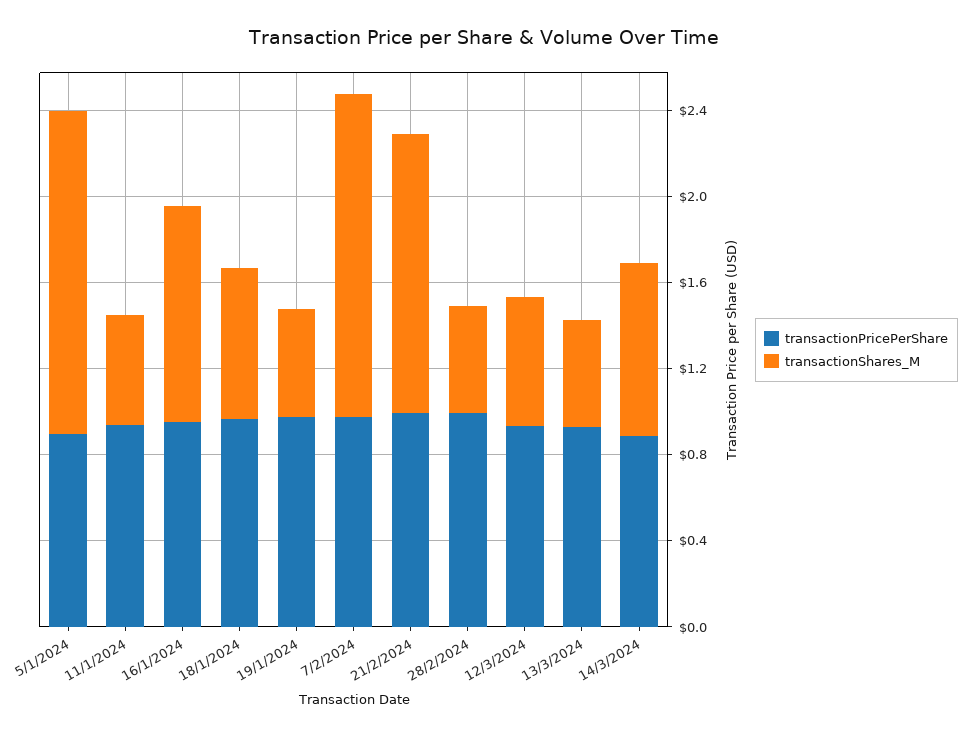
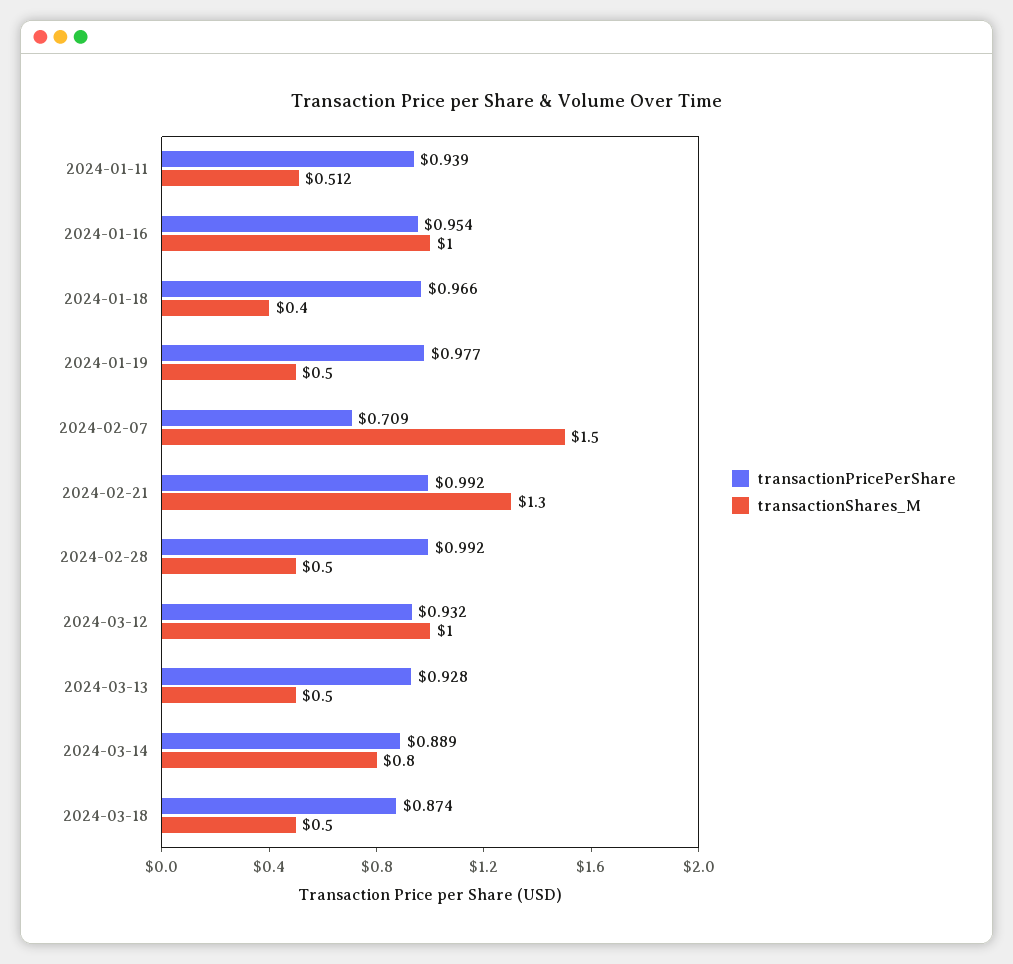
transactionPricePerShare, 5/1/2024: 0.9 -> none
transactionShares_M, 5/1/2024: 1.5 -> none
transactionShares_M, 18/1/2024: 0.7 -> 0.4
transactionPricePerShare, 7/2/2024: 1 -> 0.709
transactionShares_M, 12/3/2024: 0.6 -> 1
transactionPricePerShare, 2024-03-18: none -> 0.874
transactionShares_M, 2024-03-18: none -> 0.5

